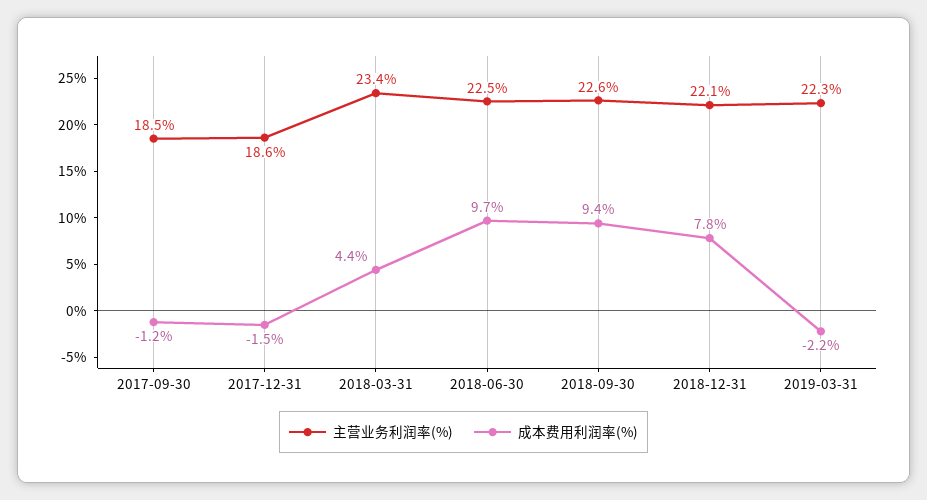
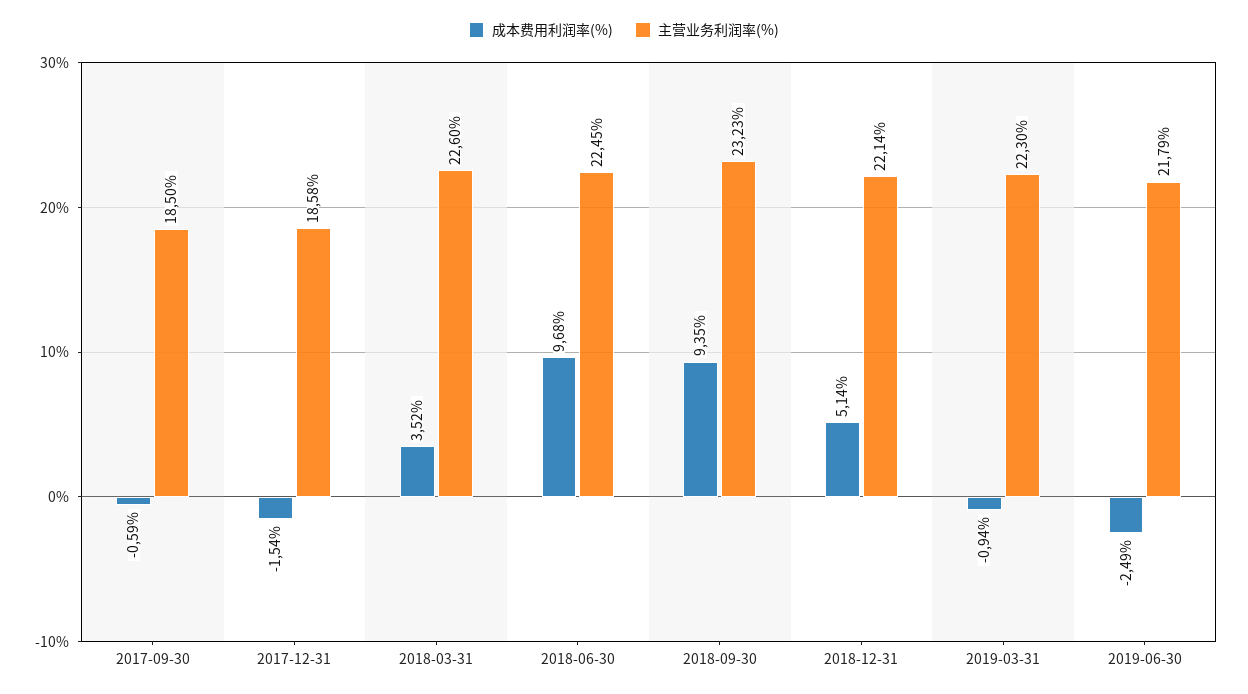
成本费用利润率(%), 2017-09-30: -1.2 -> -0.59
主营业务利润率(%), 2018-03-31: 23.4 -> 22.6
成本费用利润率(%), 2018-03-31: 4.4 -> 3.52
主营业务利润率(%), 2018-09-30: 22.6 -> 23.23
成本费用利润率(%), 2018-12-31: 7.8 -> 5.14
成本费用利润率(%), 2019-03-31: -2.2 -> -0.94
成本费用利润率(%), 2019-06-30: none -> -2.49
主营业务利润率(%), 2019-06-30: none -> 21.79

